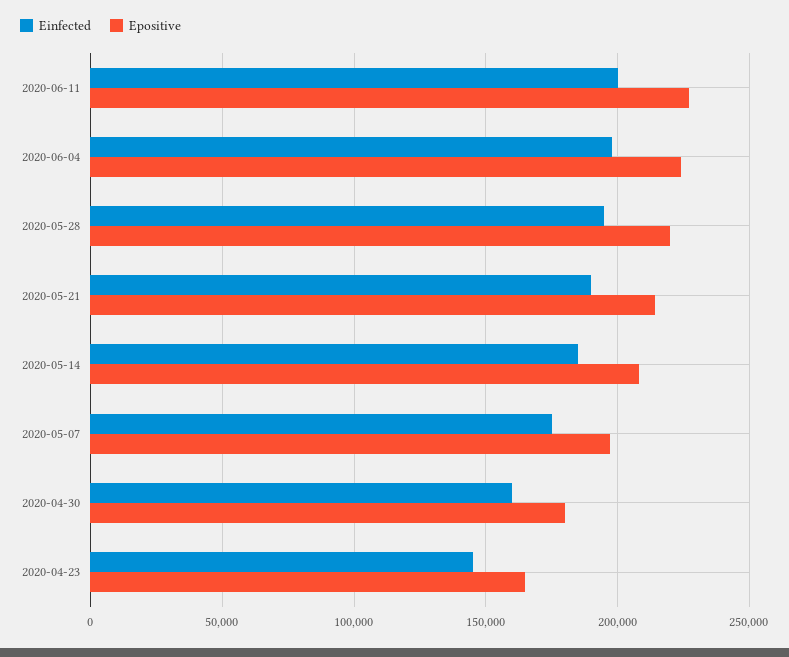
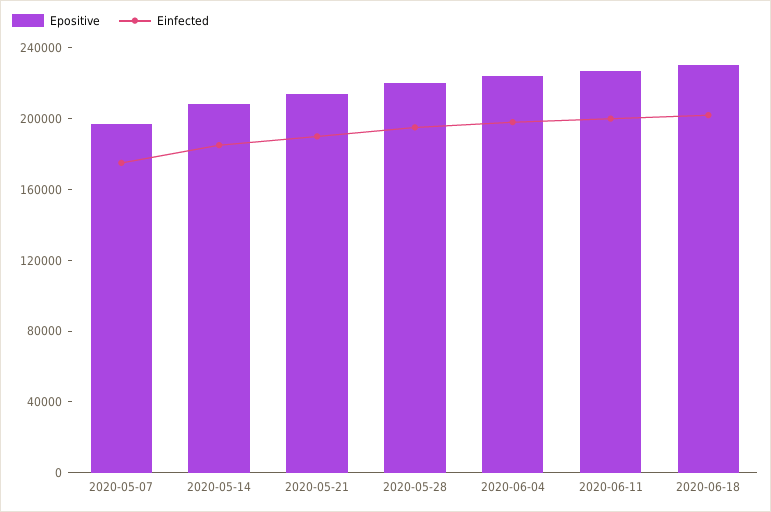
Einfected, 2020-04-30: 160000 -> none
Epositive, 2020-04-30: 180000 -> none
Einfected, 2020-04-23: 145000 -> none
Epositive, 2020-04-23: 165000 -> none
Epositive, 2020-06-18: none -> 230000
Einfected, 2020-06-18: none -> 200000

